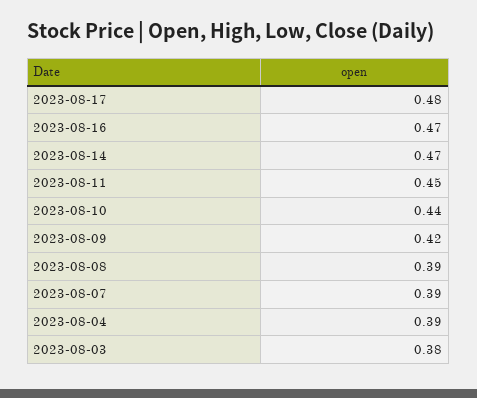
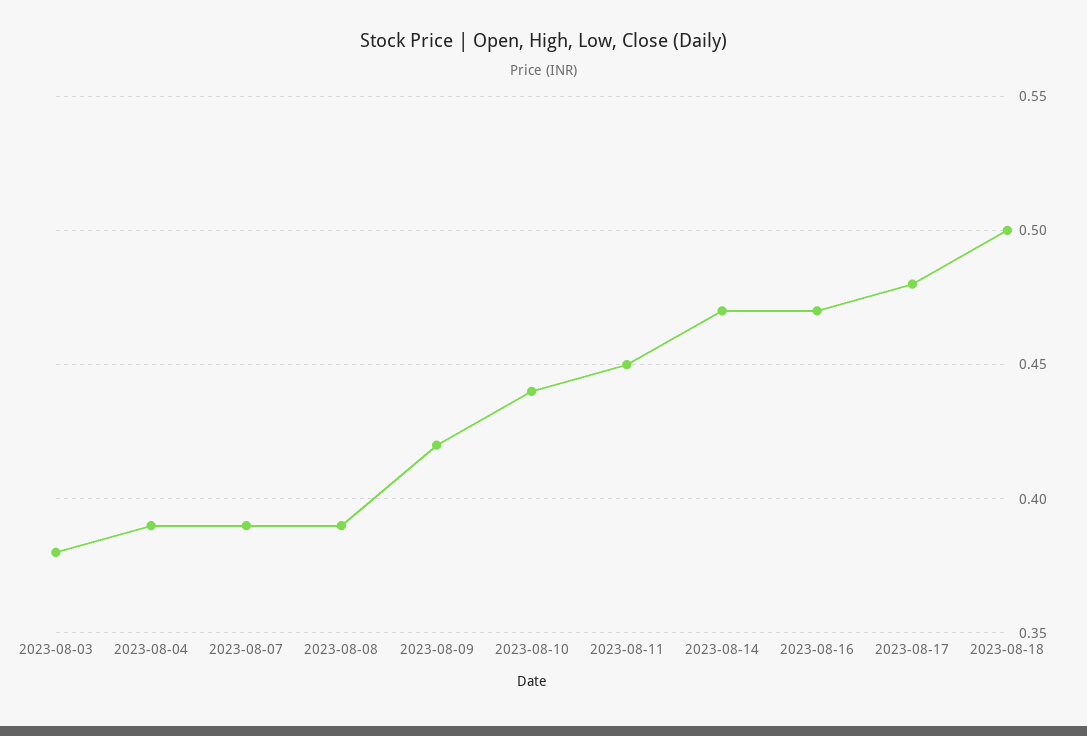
2023-08-18: none -> 0.5

